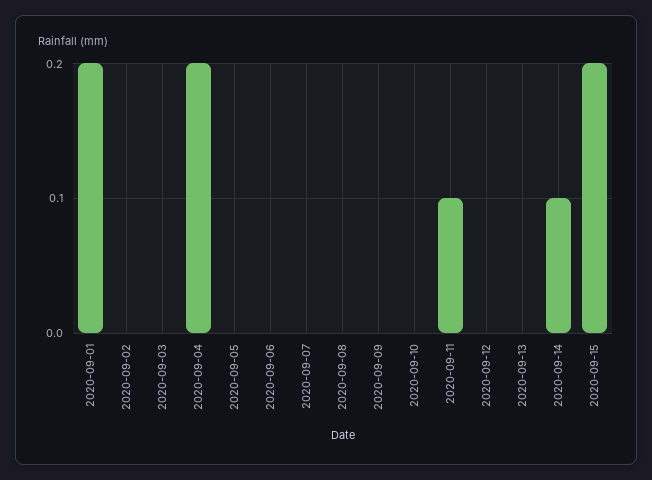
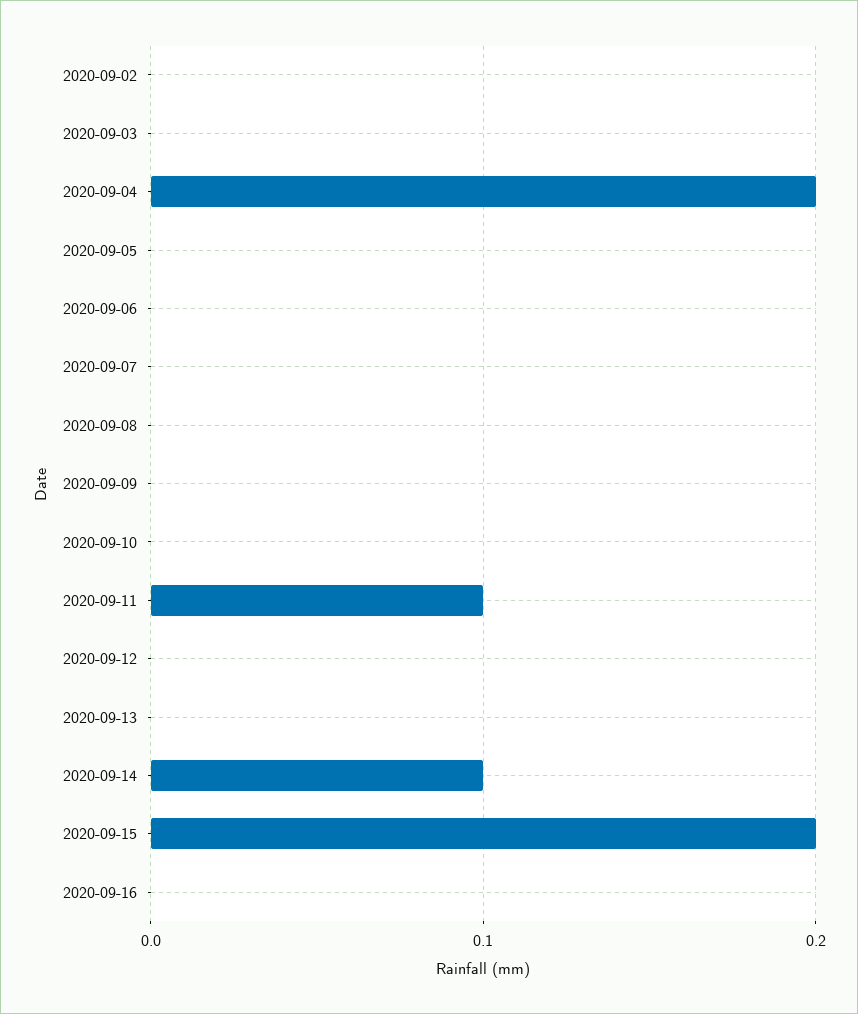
2020-09-01: 0.2 -> none
2020-09-16: none -> 0

